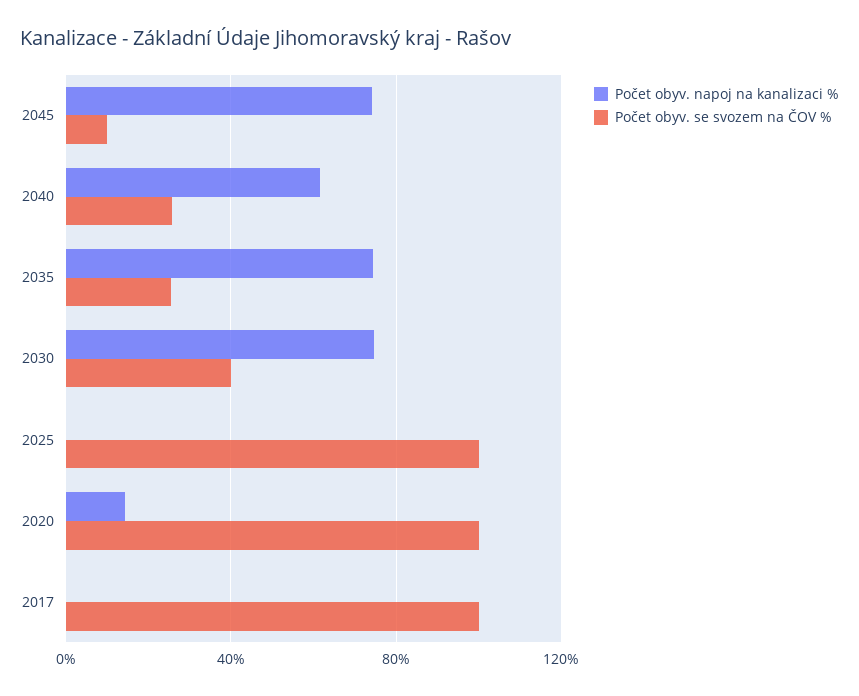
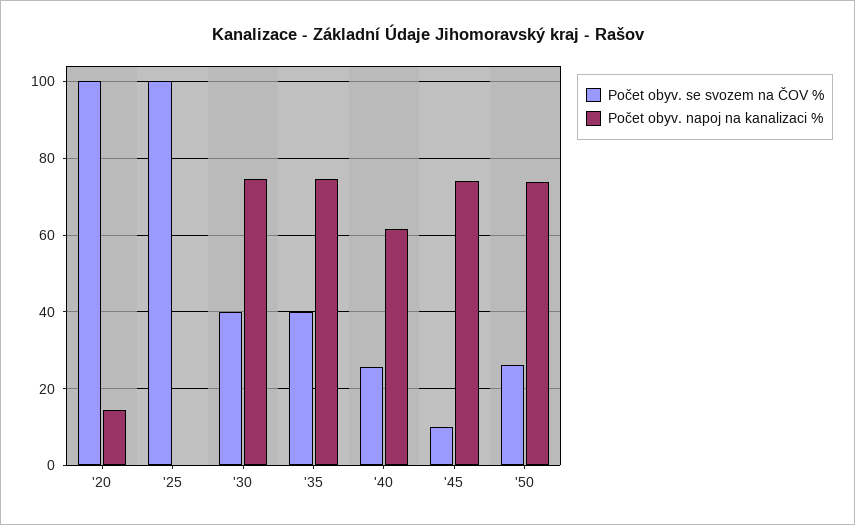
Počet obyv. se svozem na ČOV %, 2035: 25 -> 40
Počet obyv. napoj na kanalizaci %, 2017: 0 -> none
Počet obyv. se svozem na ČOV %, 2017: 100 -> none
Počet obyv. se svozem na ČOV %, '50: none -> 26
Počet obyv. napoj na kanalizaci %, '50: none -> 74

